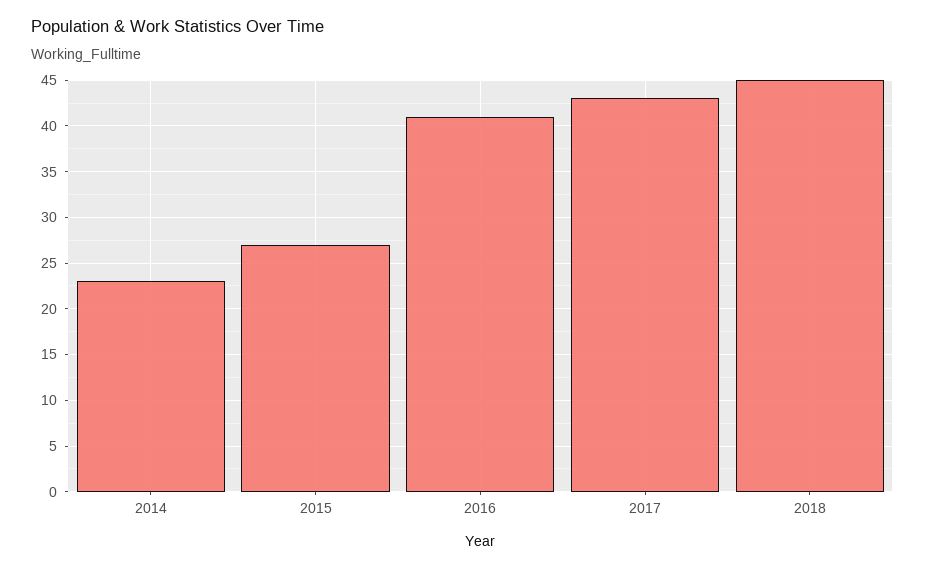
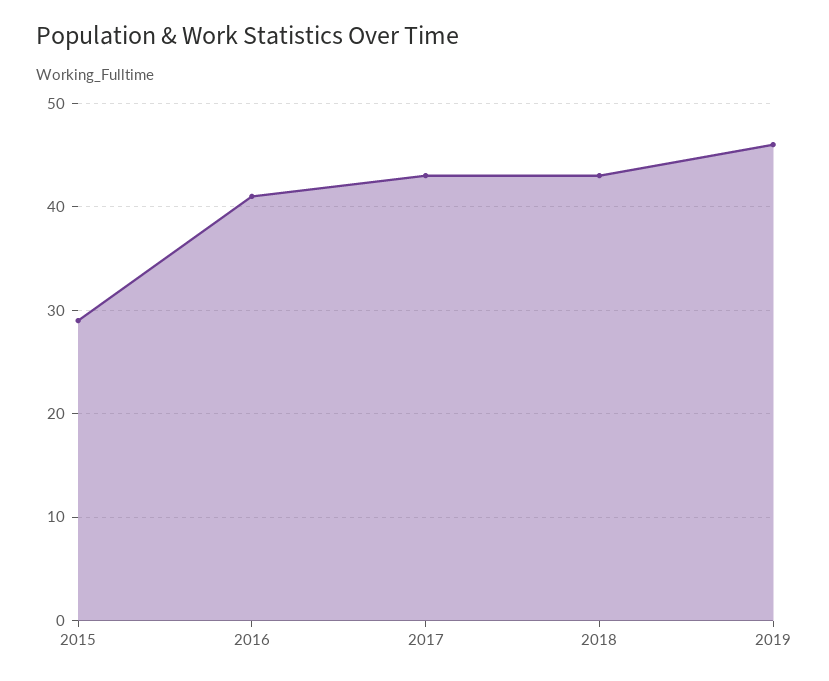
2014: 23 -> none
2015: 27 -> 29
2018: 45 -> 43
2019: none -> 46

